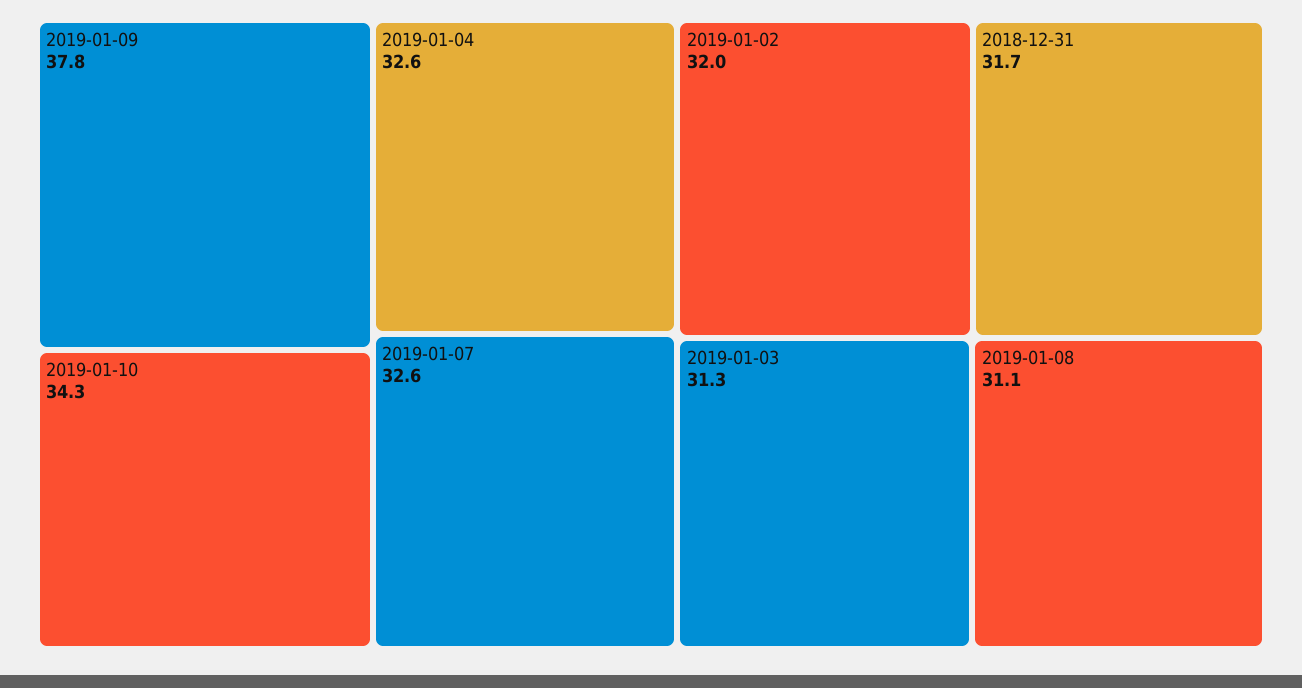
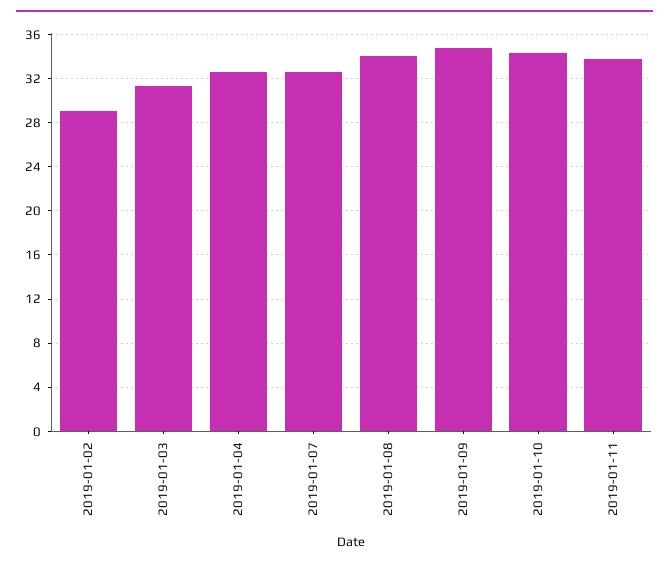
2019-01-09: 37.8 -> 35
2019-01-02: 32 -> 29
2018-12-31: 31.7 -> none
2019-01-08: 31.1 -> 34
2019-01-11: none -> 34

